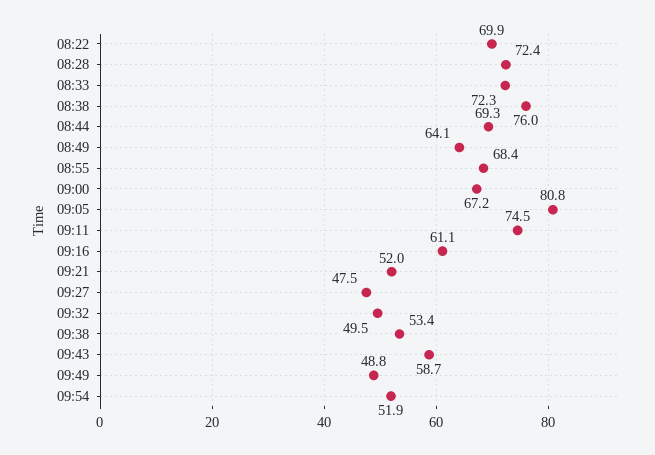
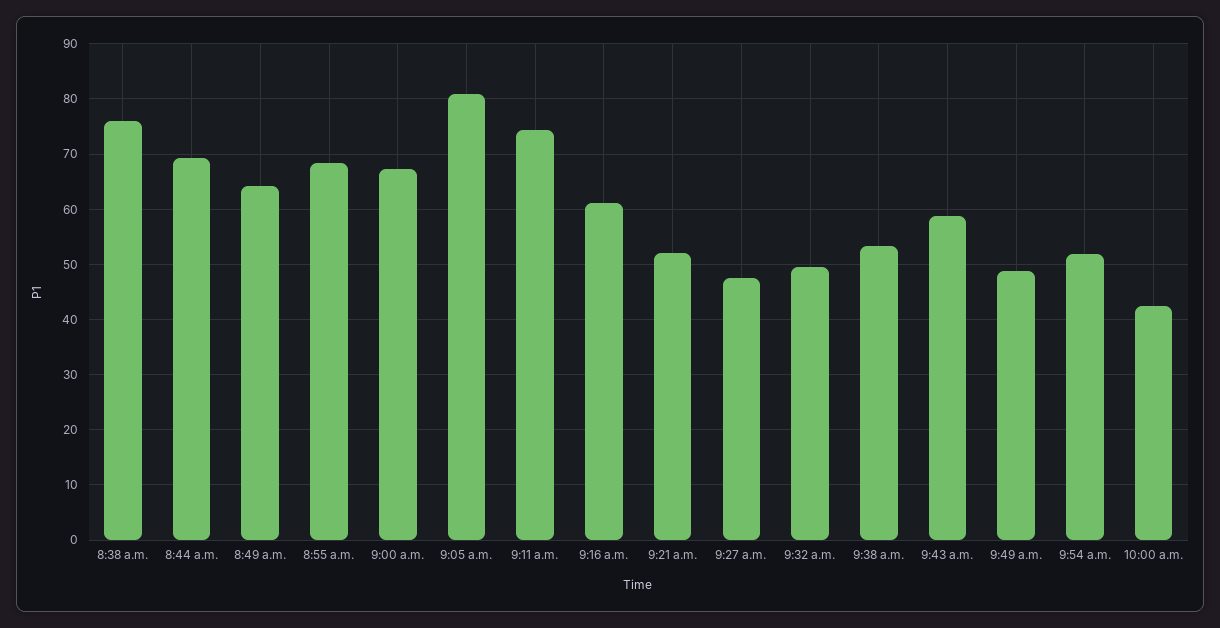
08:22: 69.9 -> none
08:28: 72.4 -> none
08:33: 72.3 -> none
10:00 a.m.: none -> 42

